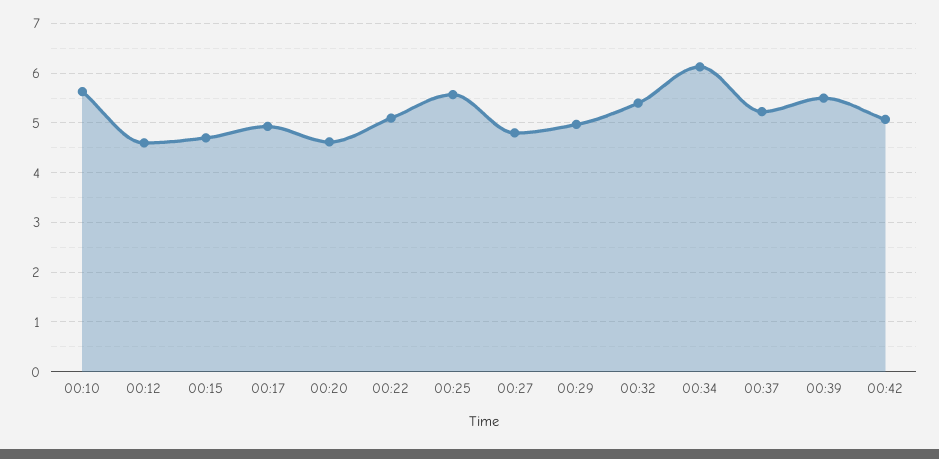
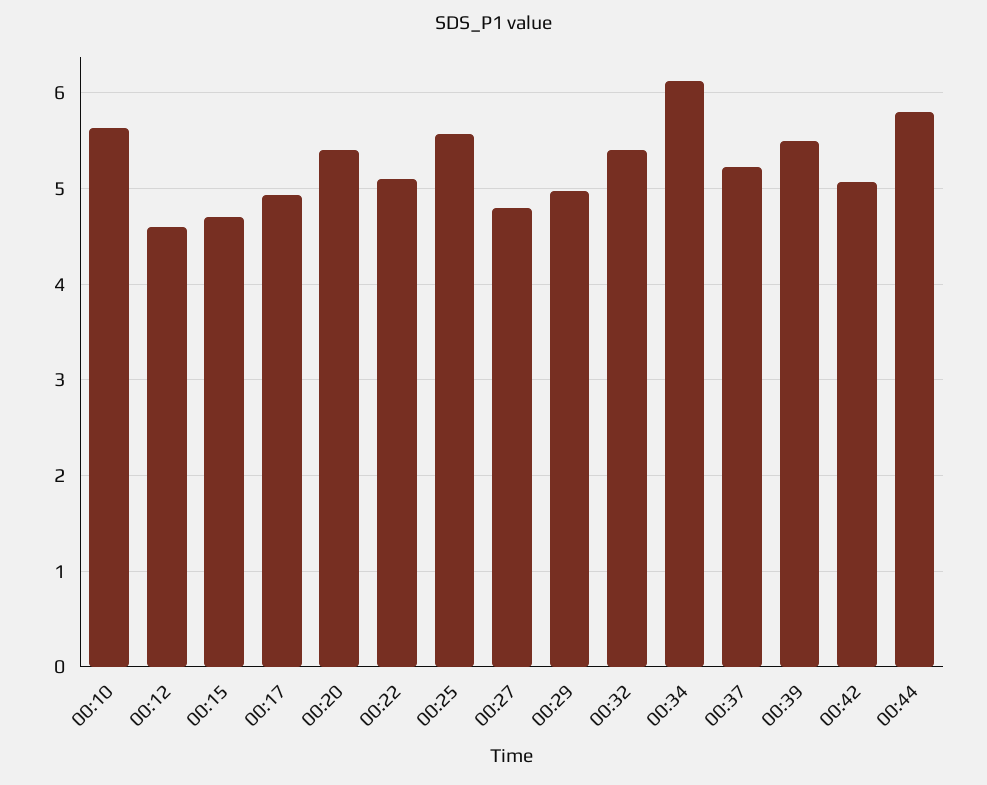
00:20: 4.6 -> 5.4
00:44: none -> 5.8

